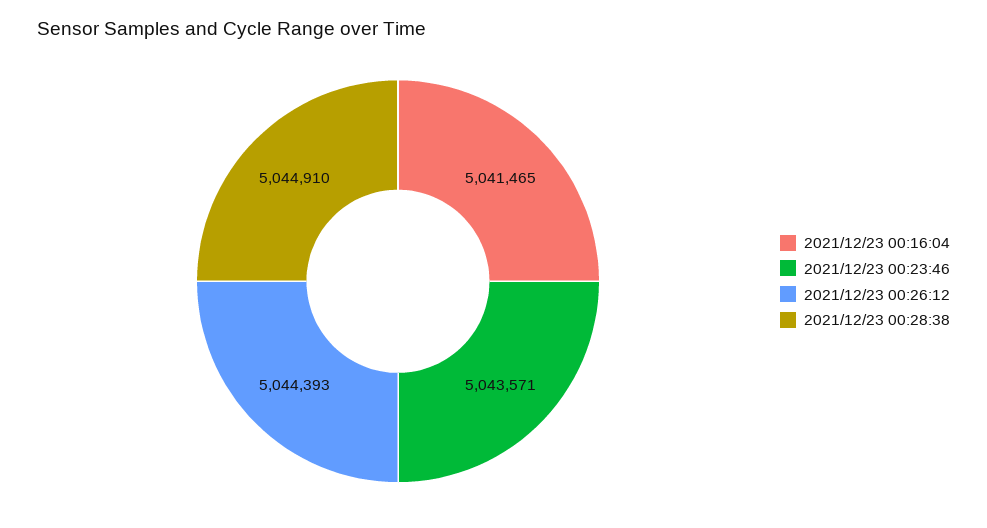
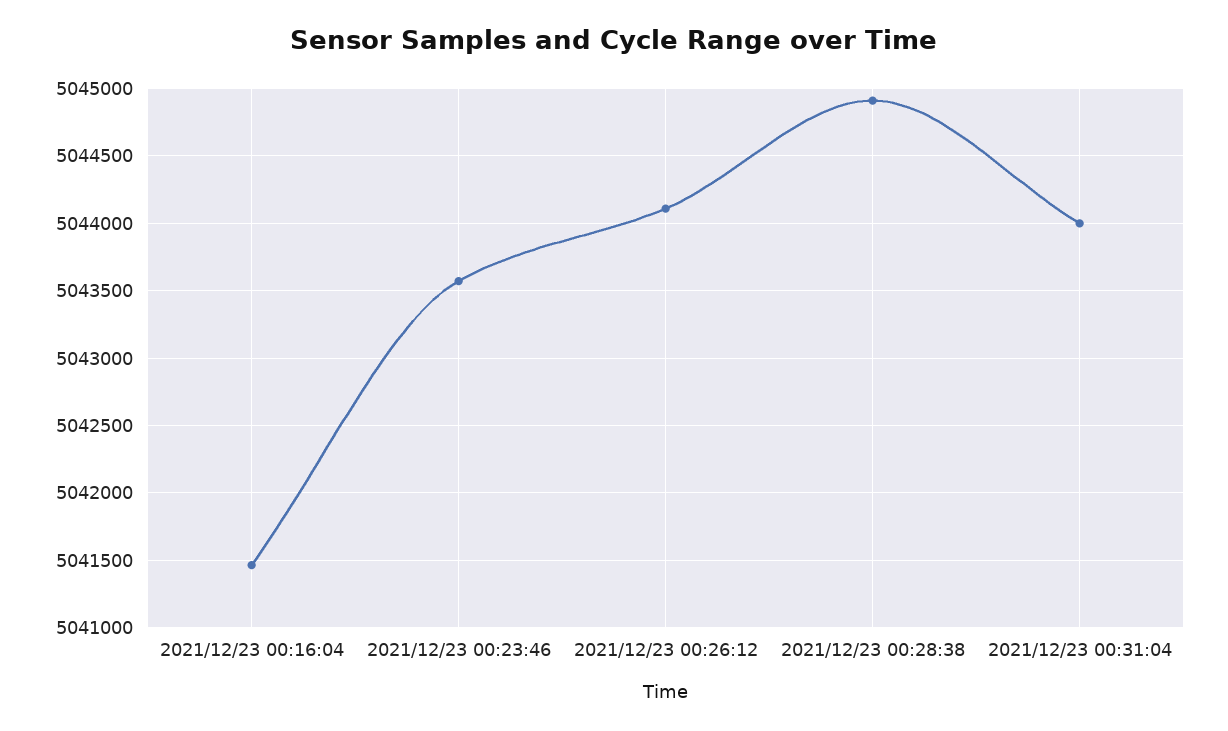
2021/12/23 00:26:12: 5044393 -> 5044100
2021/12/23 00:31:04: none -> 5044000

